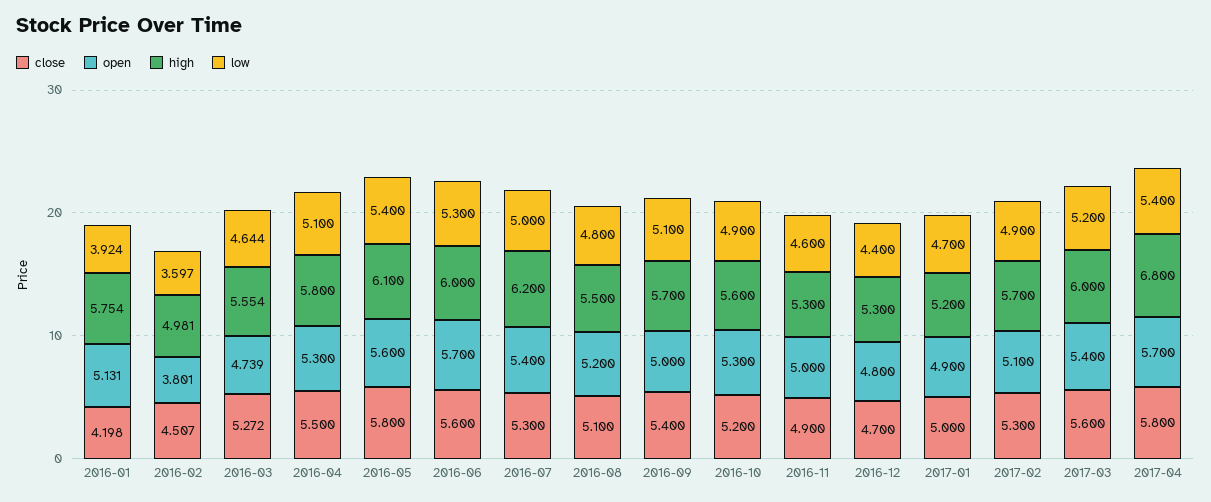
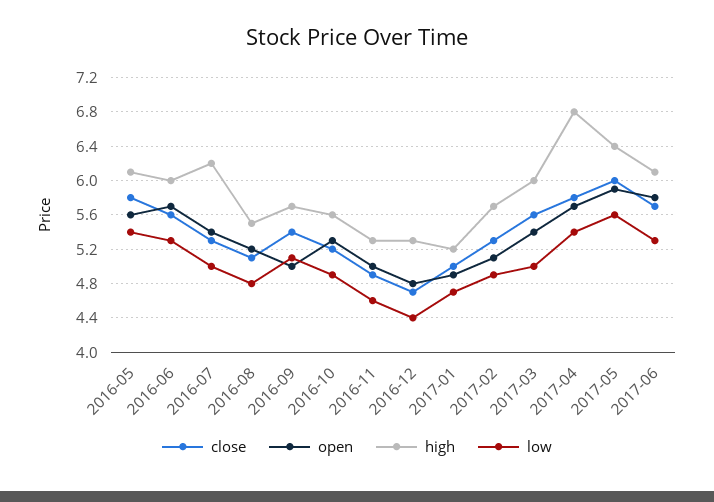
close, 2016-01: 4.198 -> none
open, 2016-01: 5.131 -> none
high, 2016-01: 5.754 -> none
low, 2016-01: 3.924 -> none
close, 2016-02: 4.507 -> none
open, 2016-02: 3.801 -> none
high, 2016-02: 4.981 -> none
low, 2016-02: 3.597 -> none
close, 2016-03: 5.272 -> none
open, 2016-03: 4.739 -> none
high, 2016-03: 5.554 -> none
low, 2016-03: 4.644 -> none
close, 2016-04: 5.5 -> none
open, 2016-04: 5.3 -> none
high, 2016-04: 5.8 -> none
low, 2016-04: 5.1 -> none
low, 2017-03: 5.2 -> 5
close, 2017-05: none -> 6
open, 2017-05: none -> 5.9
high, 2017-05: none -> 6.4
low, 2017-05: none -> 5.6
close, 2017-06: none -> 5.7
open, 2017-06: none -> 5.8
high, 2017-06: none -> 6.1
low, 2017-06: none -> 5.3

